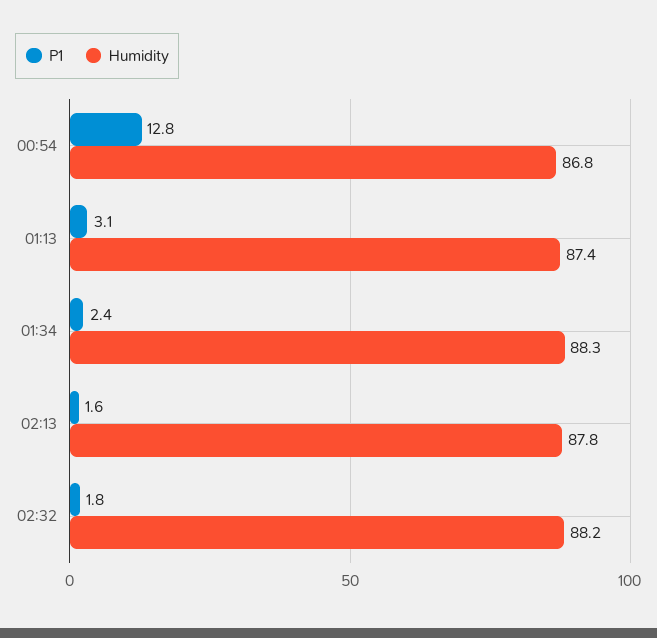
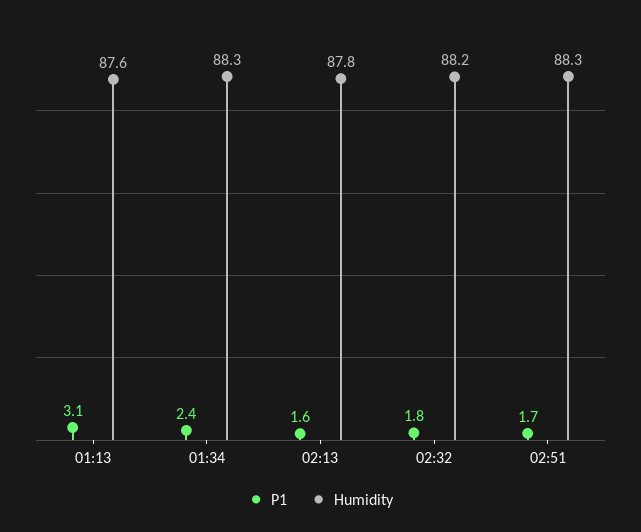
P1, 00:54: 12.8 -> none
Humidity, 00:54: 86.8 -> none
Humidity, 01:13: 87.4 -> 87.6
P1, 02:51: none -> 1.7
Humidity, 02:51: none -> 88.3

